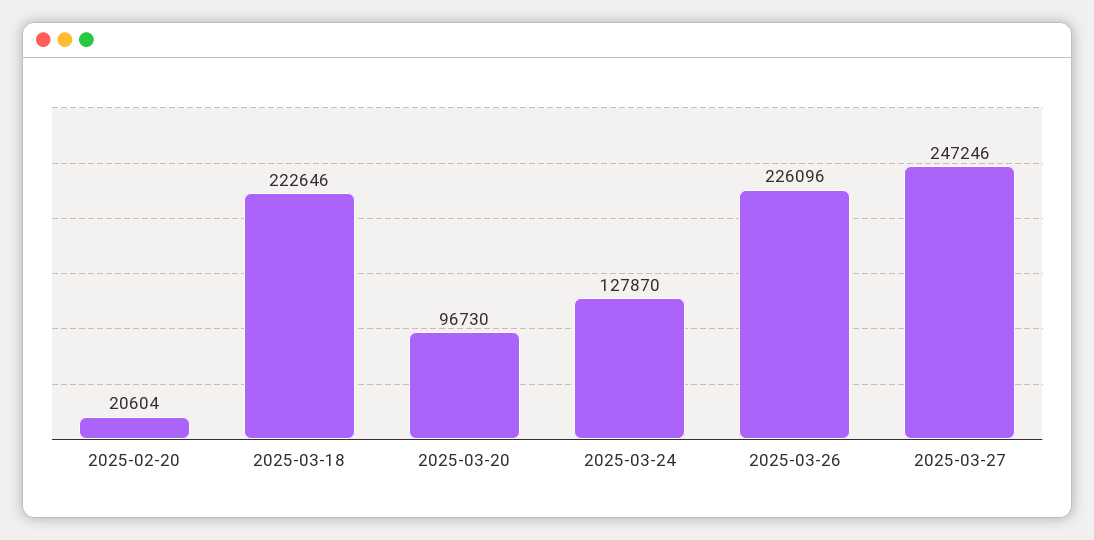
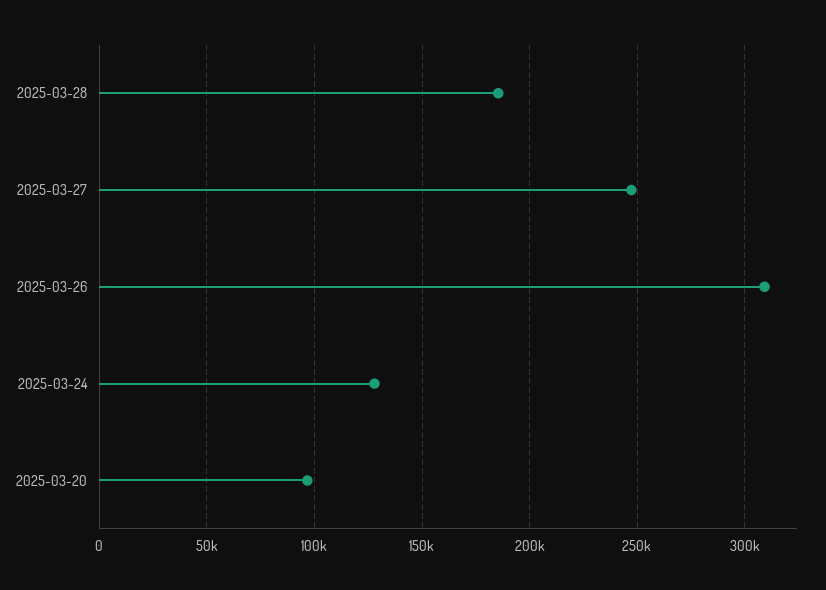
2025-02-20: 20604 -> none
2025-03-18: 222646 -> none
2025-03-26: 226096 -> 310000
2025-03-28: none -> 185000

